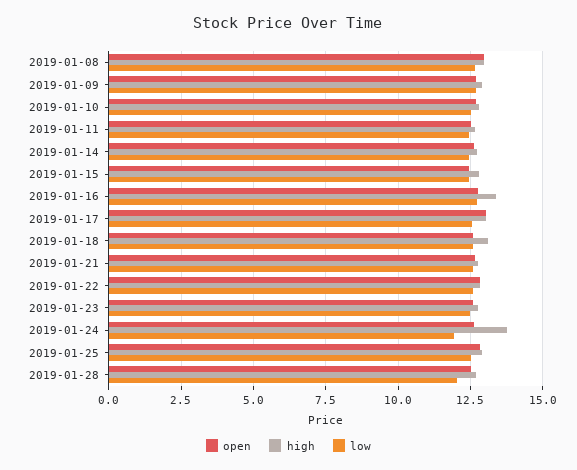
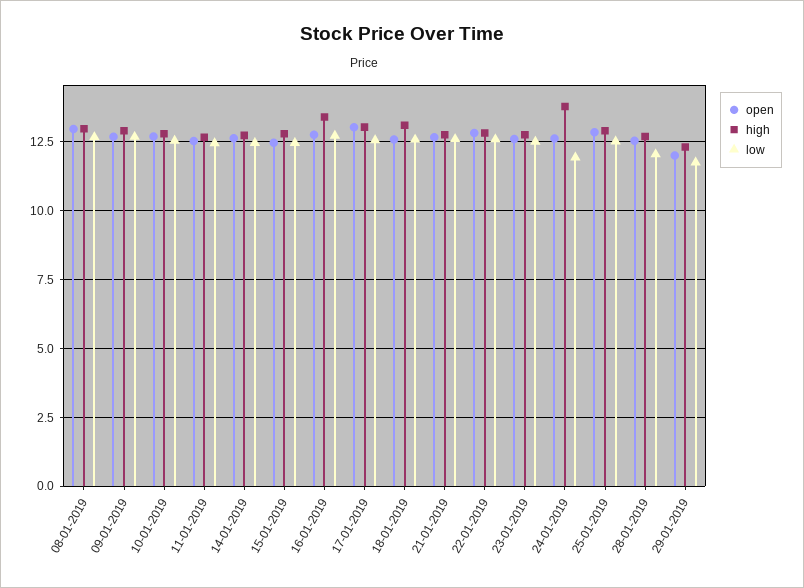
open, 29-01-2019: none -> 12
high, 29-01-2019: none -> 12.25
low, 29-01-2019: none -> 11.75

